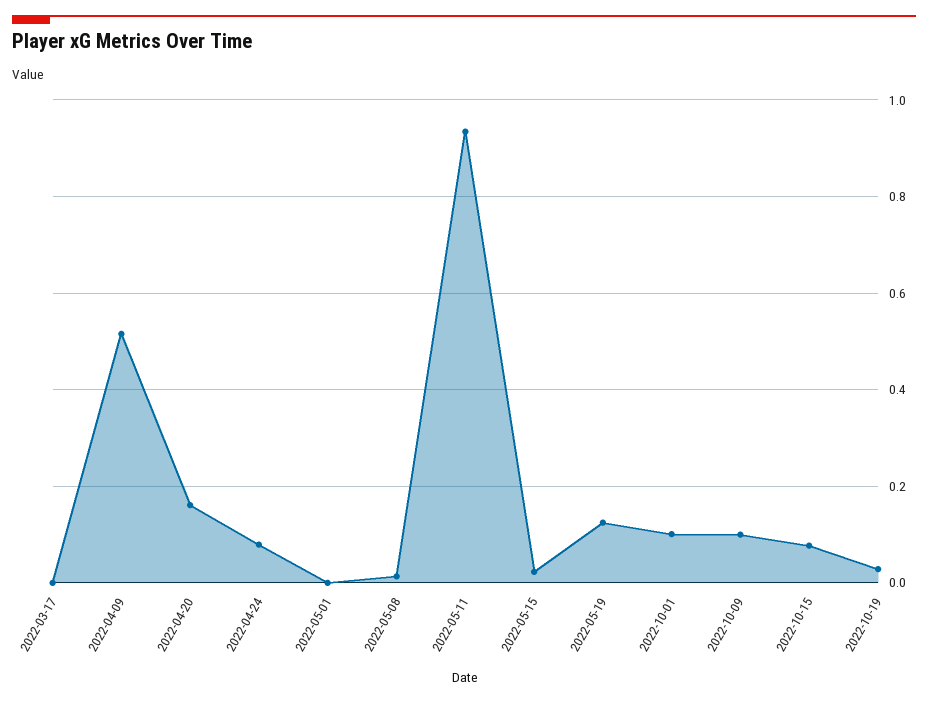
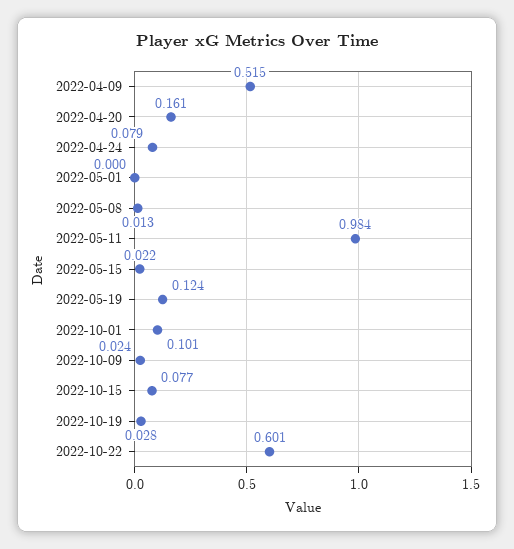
2022-03-17: 0 -> none
2022-05-11: 0.94 -> 0.984
2022-10-09: 0.1 -> 0.024
2022-10-22: none -> 0.601

